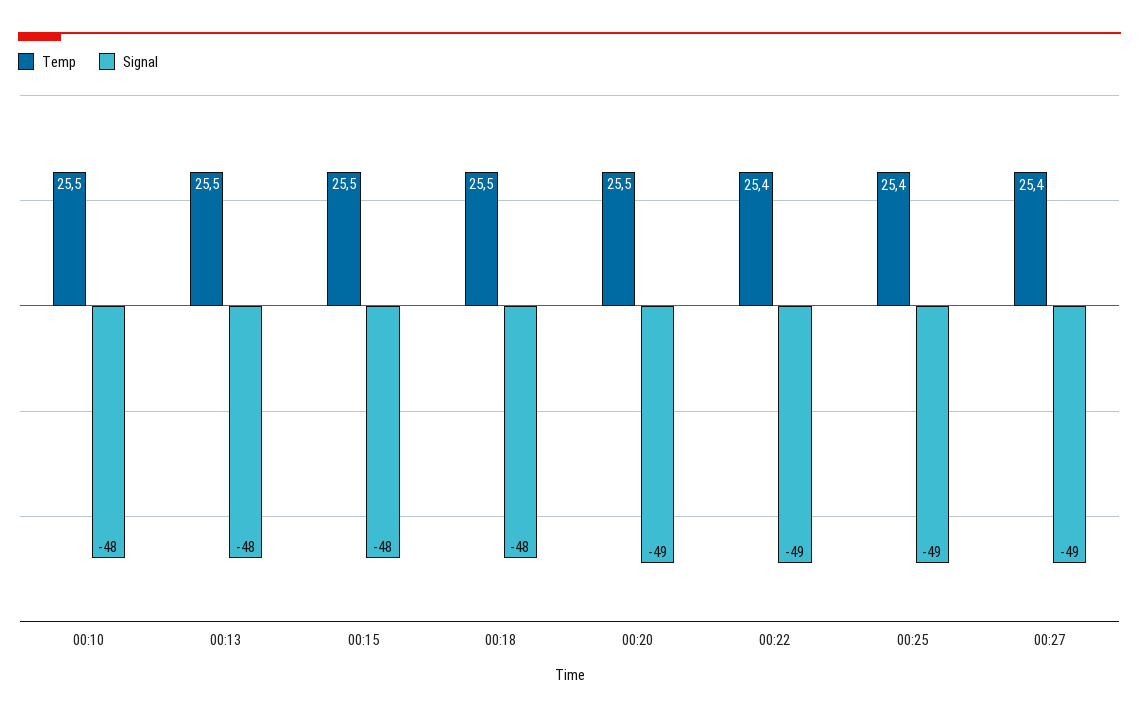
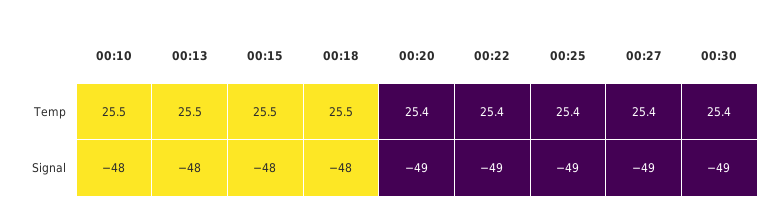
Temp, 00:20: 25.5 -> 25.4
Temp, 00:30: none -> 25.4
Signal, 00:30: none -> -49

